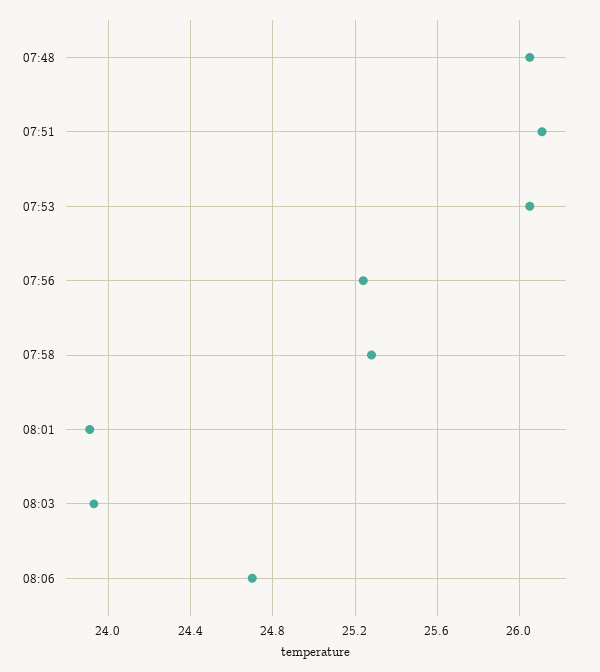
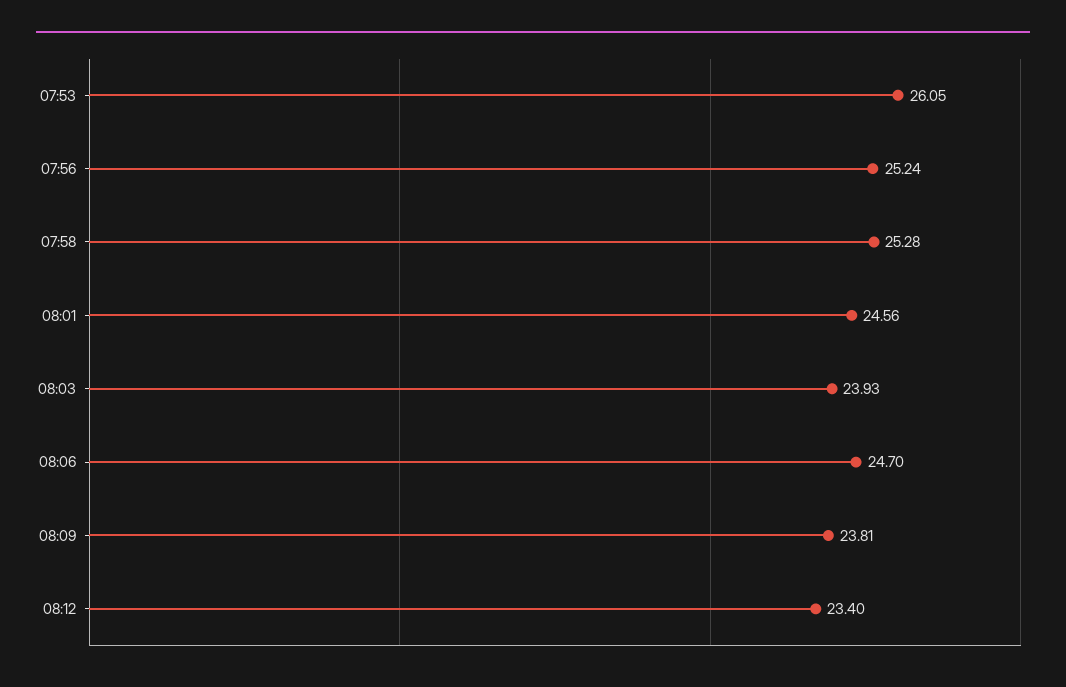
07:48: 26.05 -> none
07:51: 26.1 -> none
08:01: 23.9 -> 24.56
08:09: none -> 23.81
08:12: none -> 23.4

